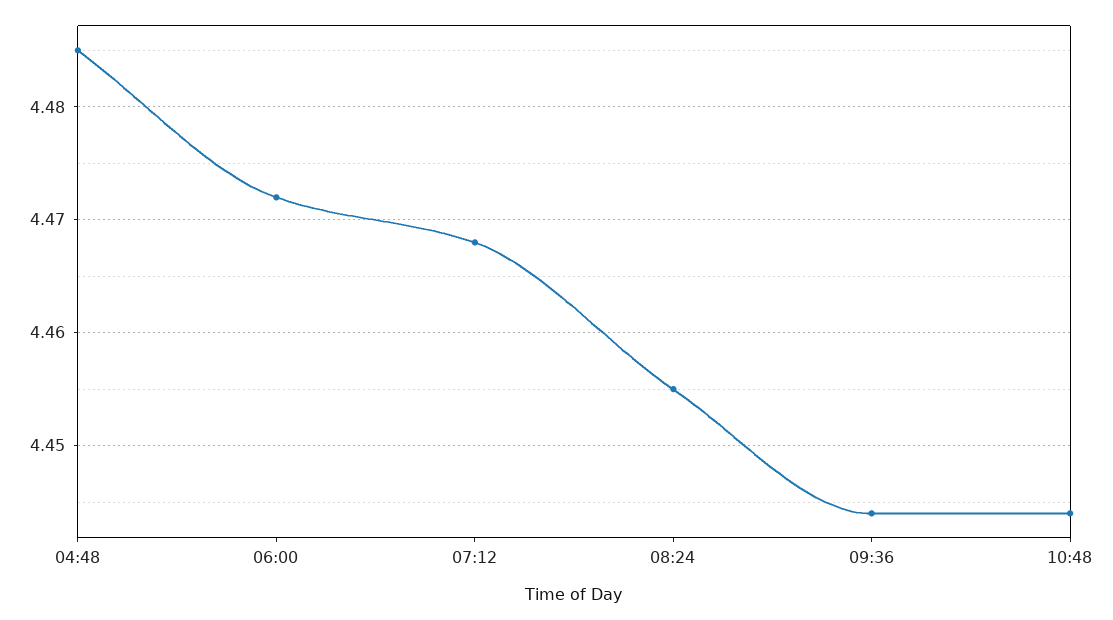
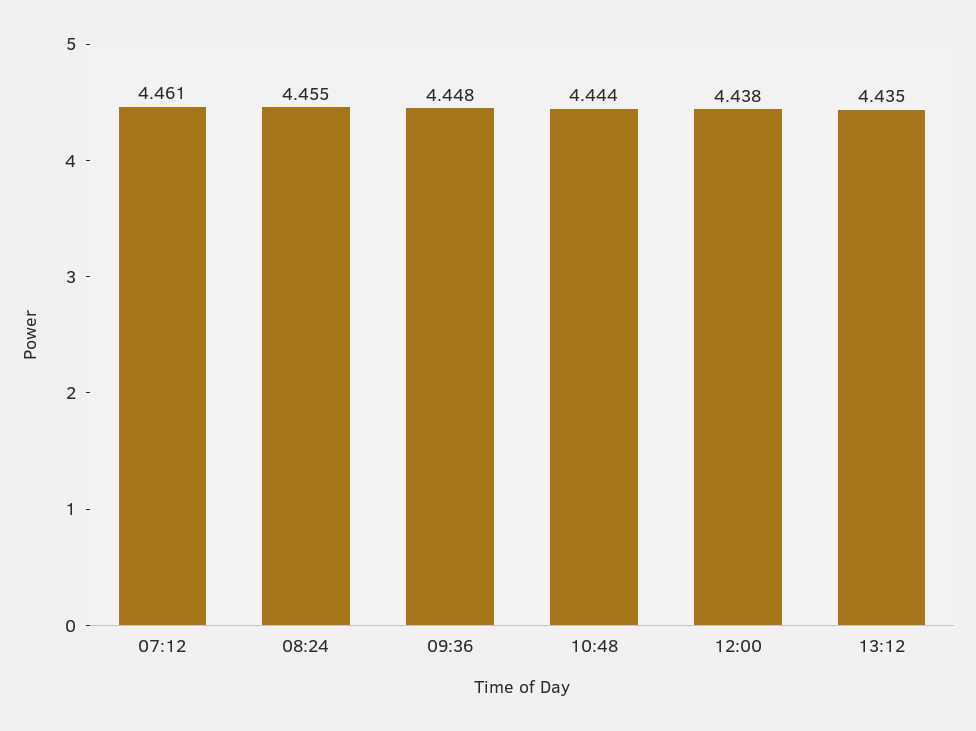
04:48: 4.485 -> none
06:00: 4.472 -> none
07:12: 4.468 -> 4.461
09:36: 4.444 -> 4.448
12:00: none -> 4.438
13:12: none -> 4.435

